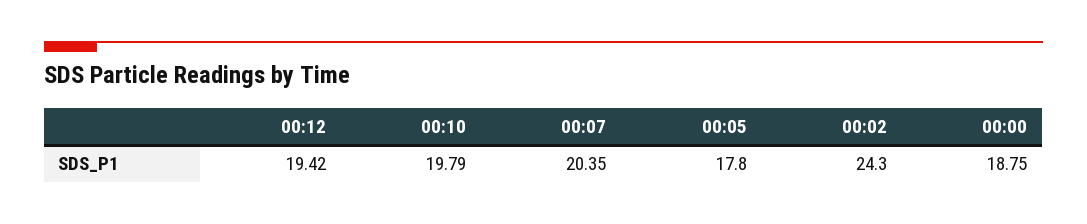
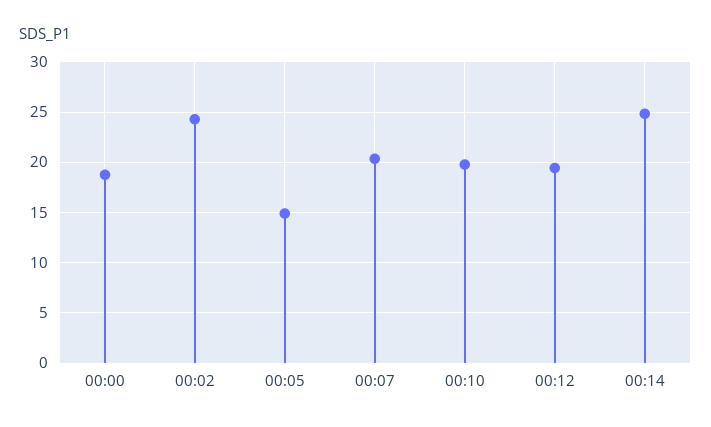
00:05: 17.8 -> 15
00:14: none -> 25

